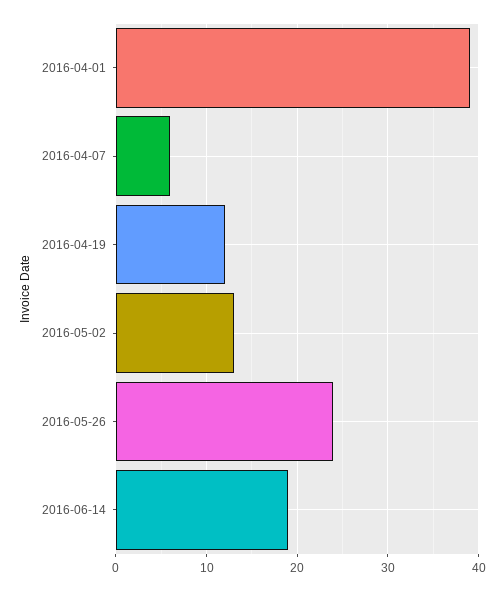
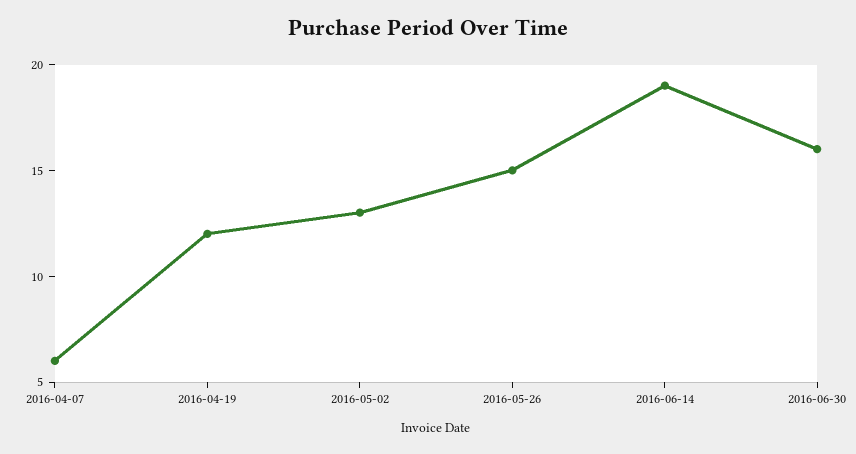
2016-04-01: 39 -> none
2016-05-26: 24 -> 15
2016-06-30: none -> 16

